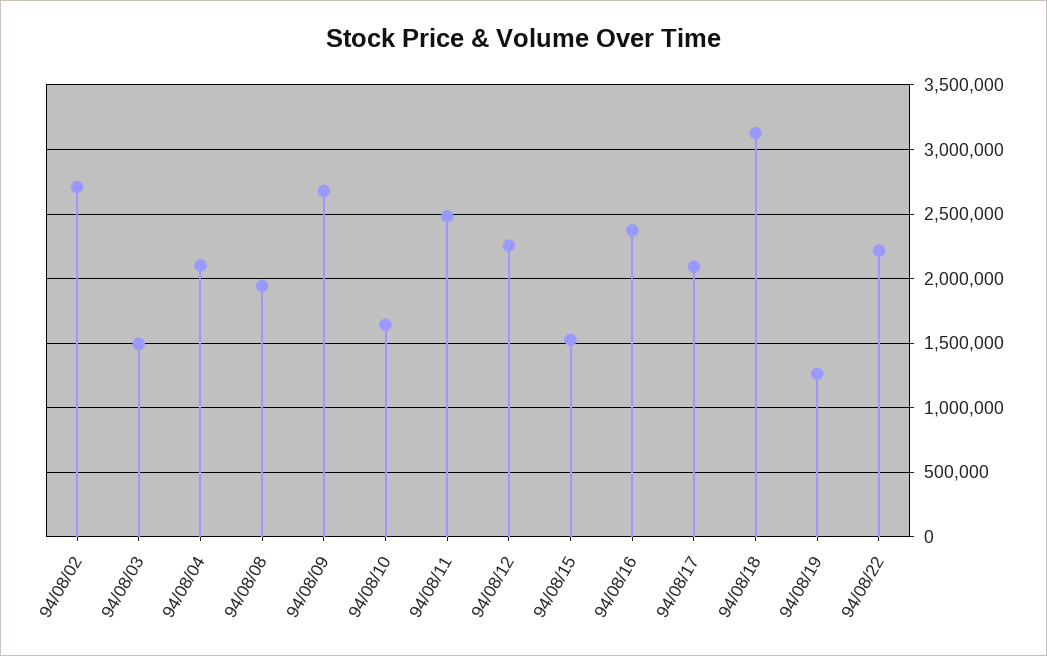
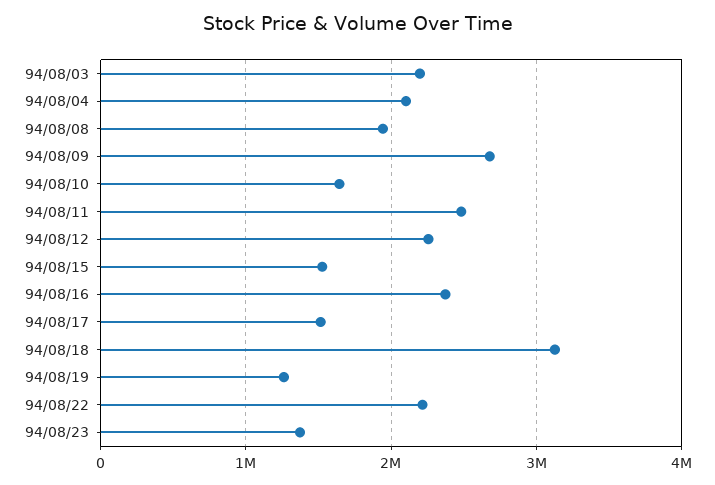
94/08/02: 2700000 -> none
94/08/03: 1500000 -> 2200000
94/08/17: 2100000 -> 1500000
94/08/23: none -> 1400000

